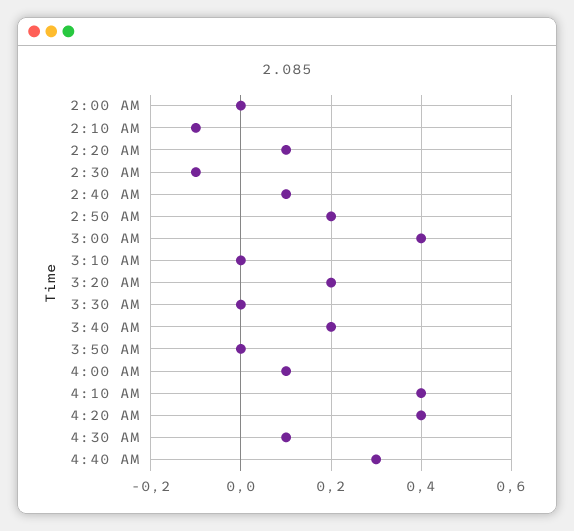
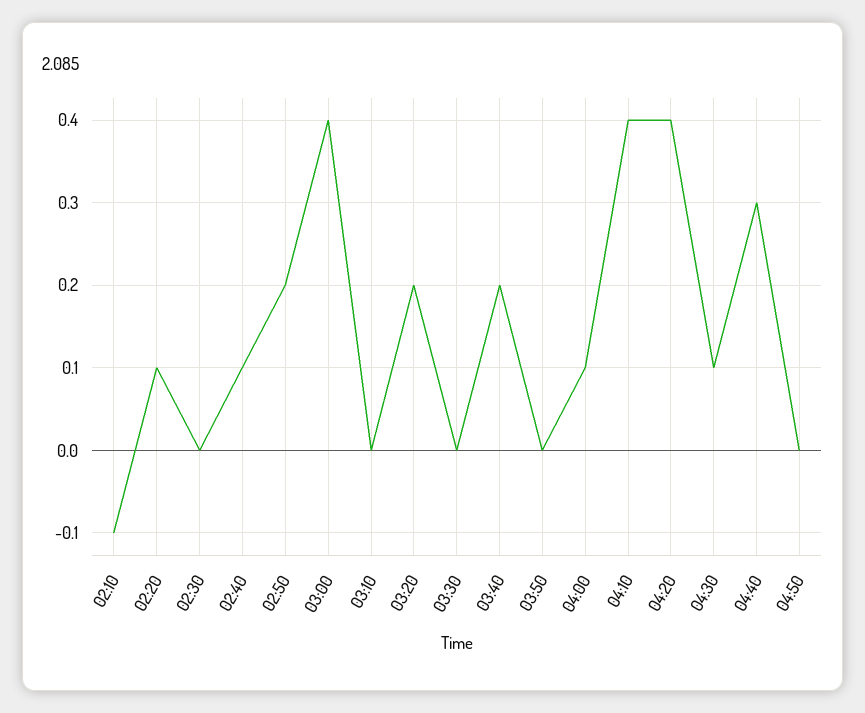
2:00 AM: 0 -> none
2:30 AM: -0.1 -> 0
04:50: none -> 0

